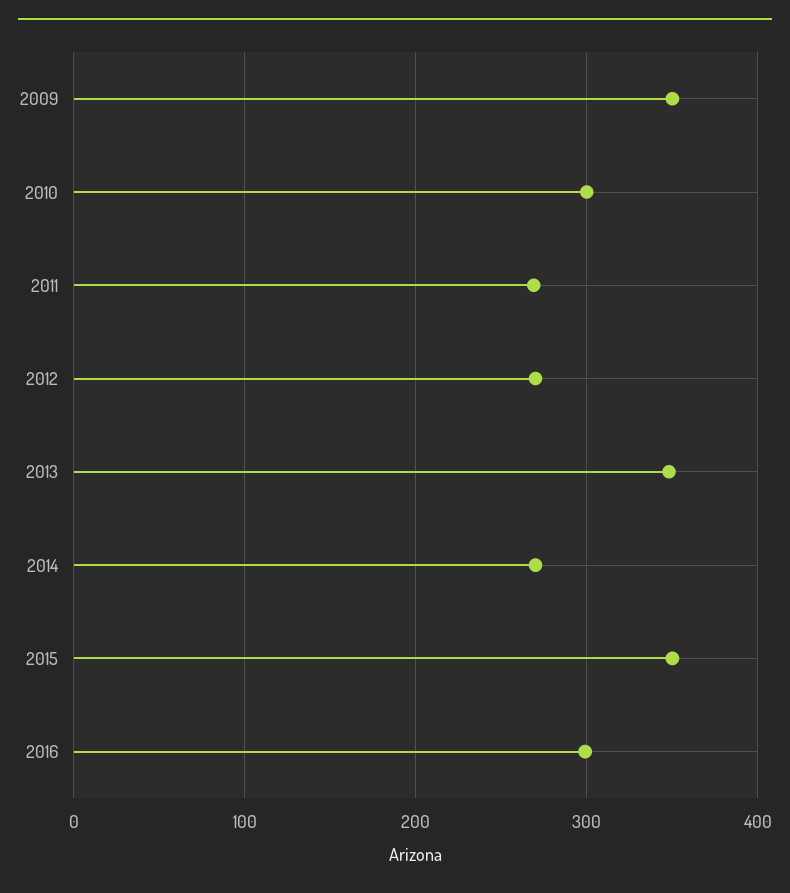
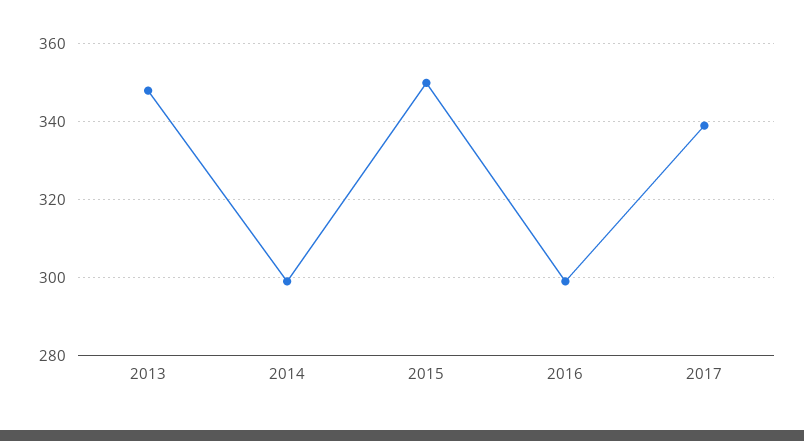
2009: 350 -> none
2010: 300 -> none
2011: 270 -> none
2012: 270 -> none
2014: 270 -> 300
2017: none -> 340

